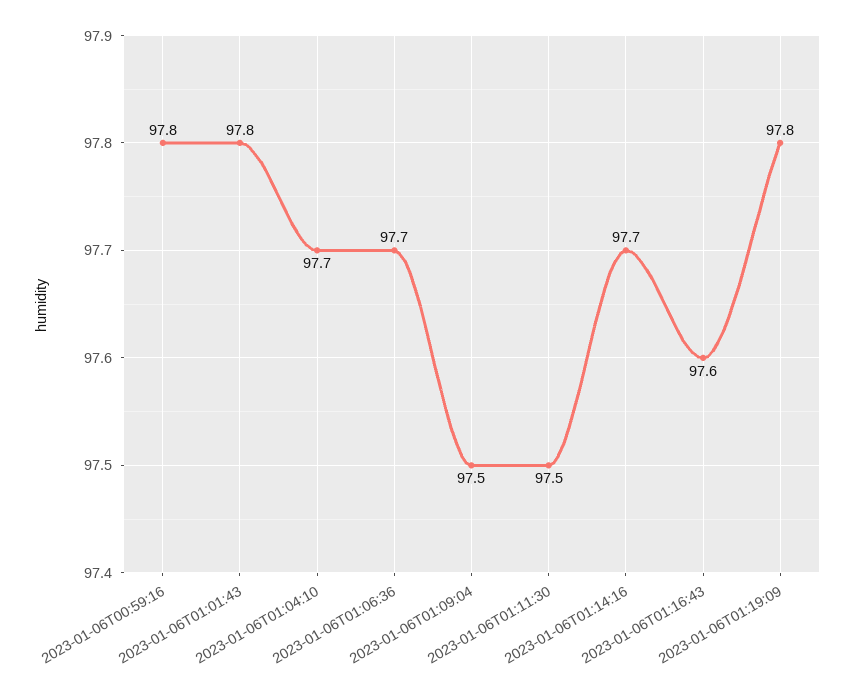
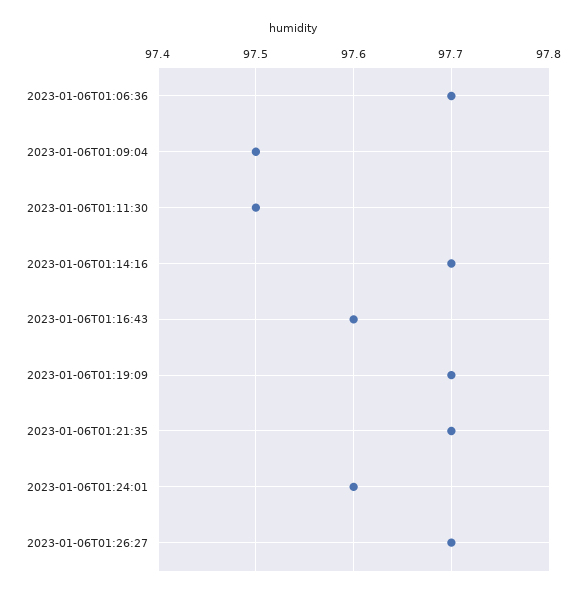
2023-01-06T00:59:16: 97.8 -> none
2023-01-06T01:01:43: 97.8 -> none
2023-01-06T01:04:10: 97.7 -> none
2023-01-06T01:19:09: 97.8 -> 97.7
2023-01-06T01:21:35: none -> 97.7
2023-01-06T01:24:01: none -> 97.6
2023-01-06T01:26:27: none -> 97.7

